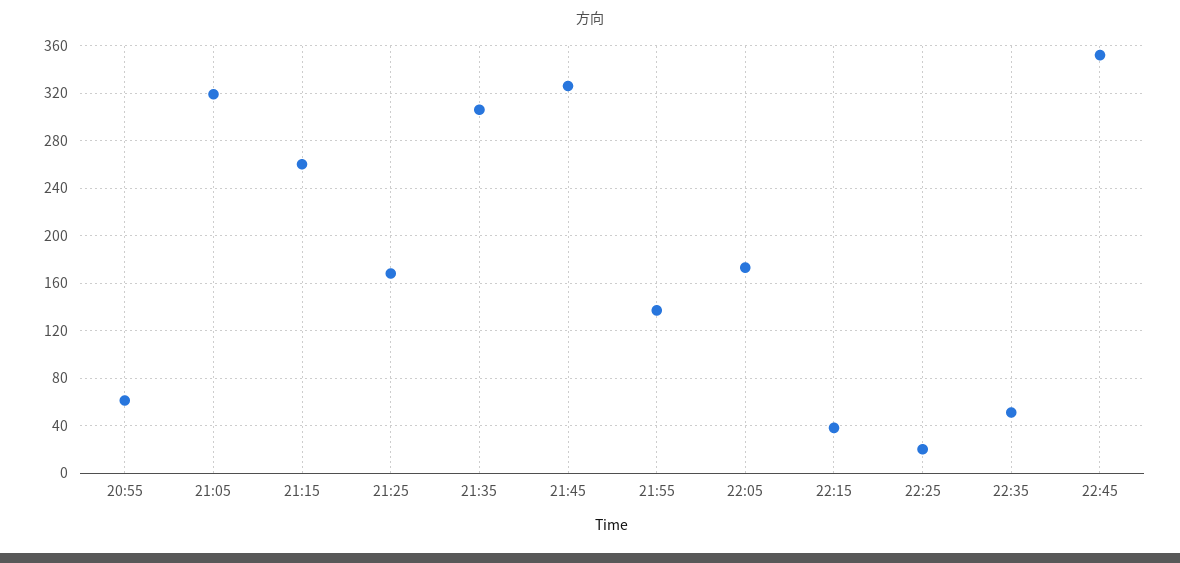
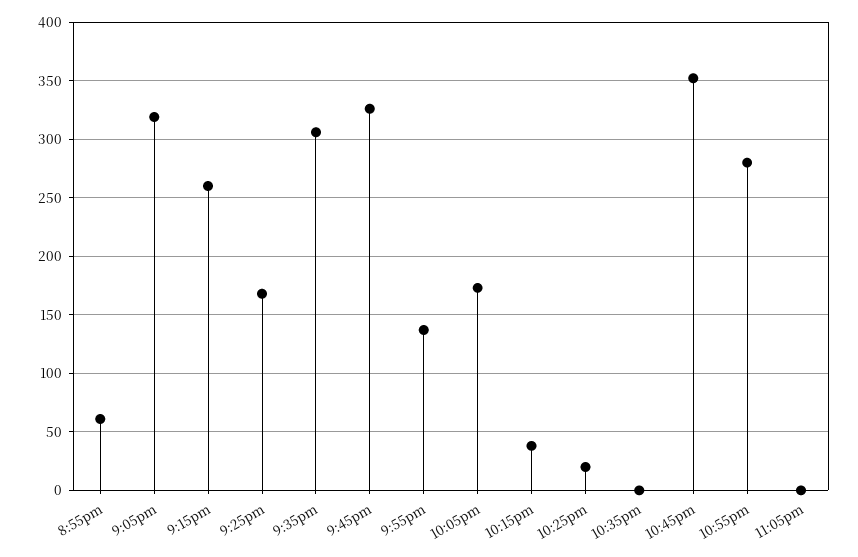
22:35: 50 -> 0
10:55pm: none -> 280
11:05pm: none -> 0

